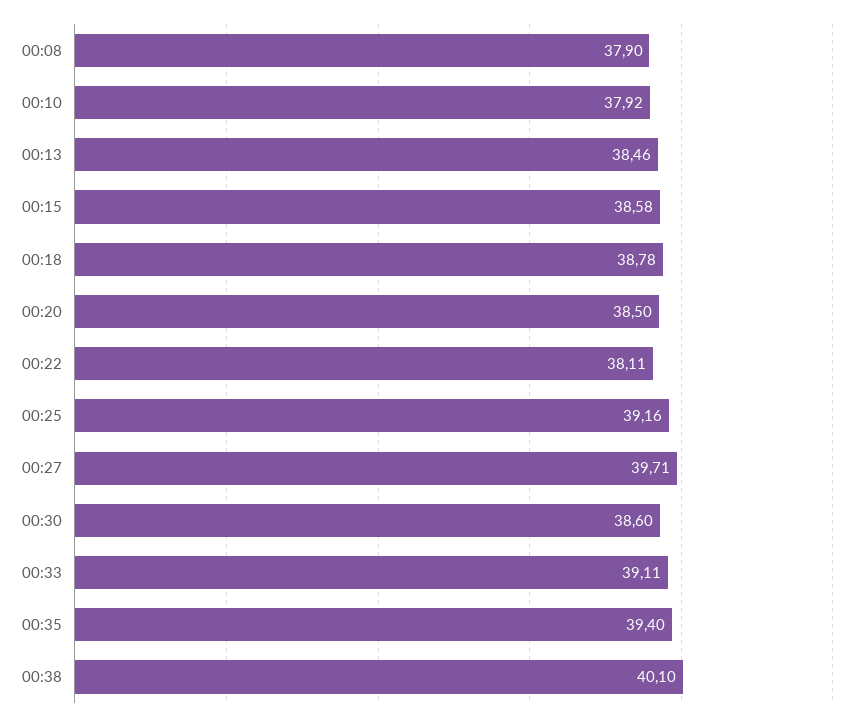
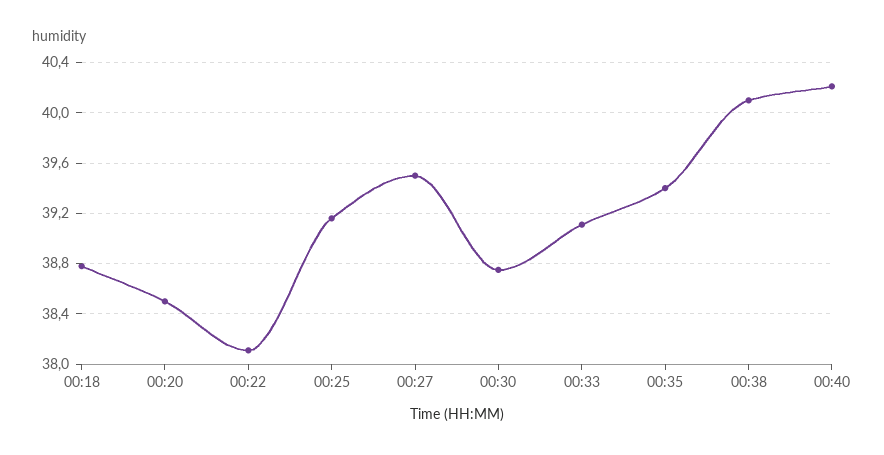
00:08: 37.9 -> none
00:10: 37.92 -> none
00:13: 38.46 -> none
00:15: 38.58 -> none
00:27: 39.71 -> 39.5
00:30: 38.6 -> 38.75
00:40: none -> 40.2

